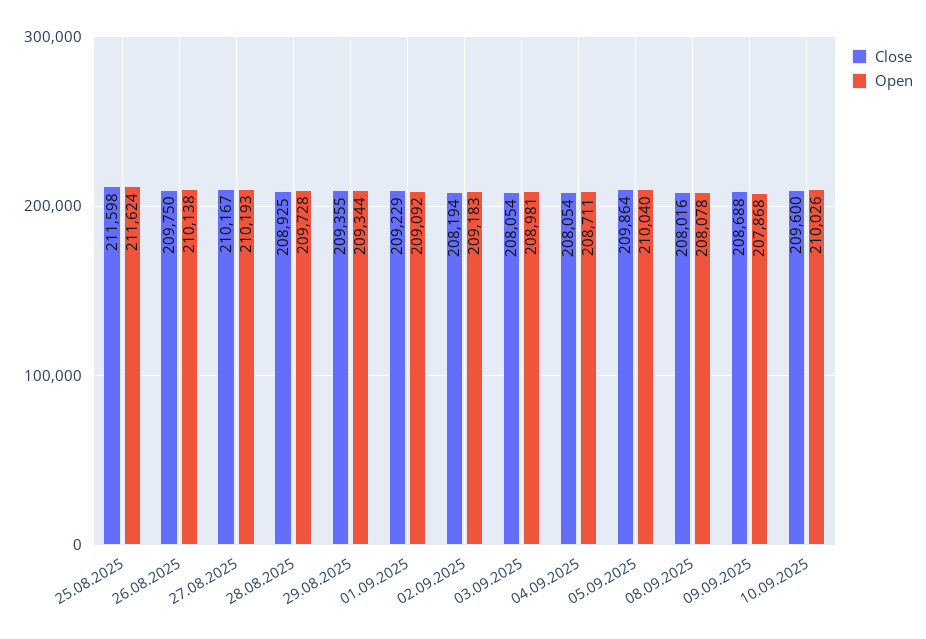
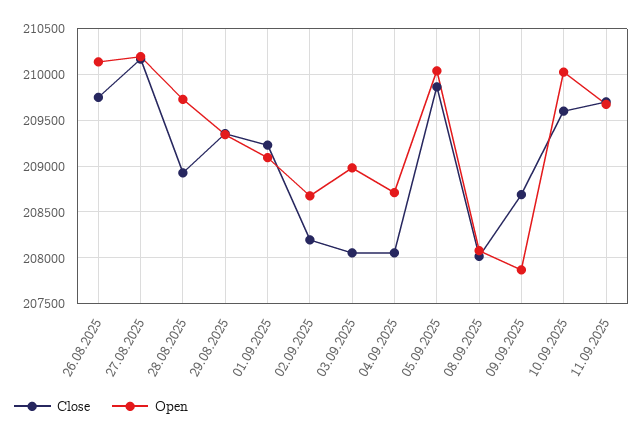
Close, 25.08.2025: 211598 -> none
Open, 25.08.2025: 211624 -> none
Open, 02.09.2025: 209183 -> 208700
Close, 11.09.2025: none -> 209700
Open, 11.09.2025: none -> 209700

